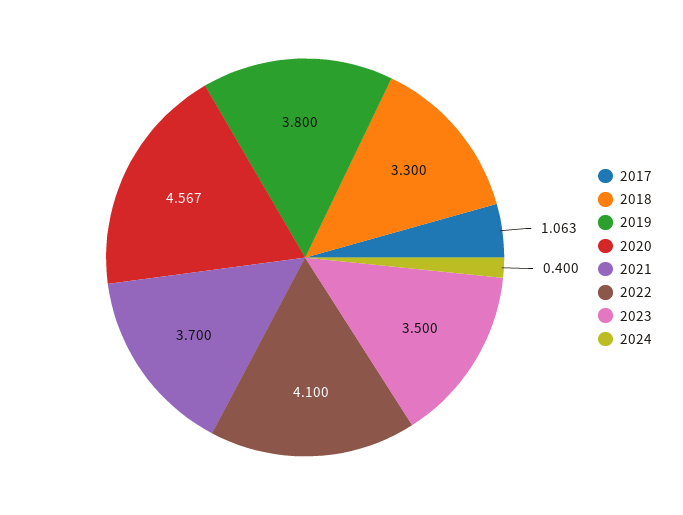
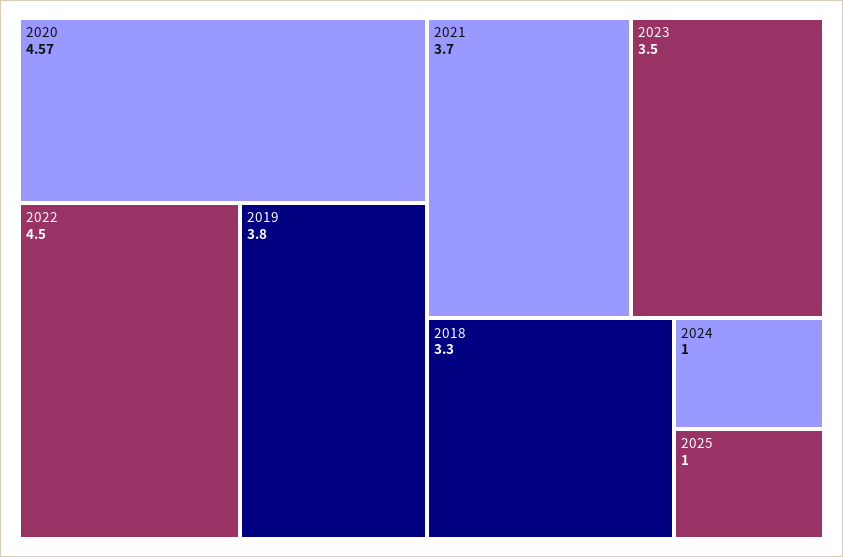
2017: 1.063 -> none
2022: 4.1 -> 4.5
2024: 0.4 -> 1
2025: none -> 1

